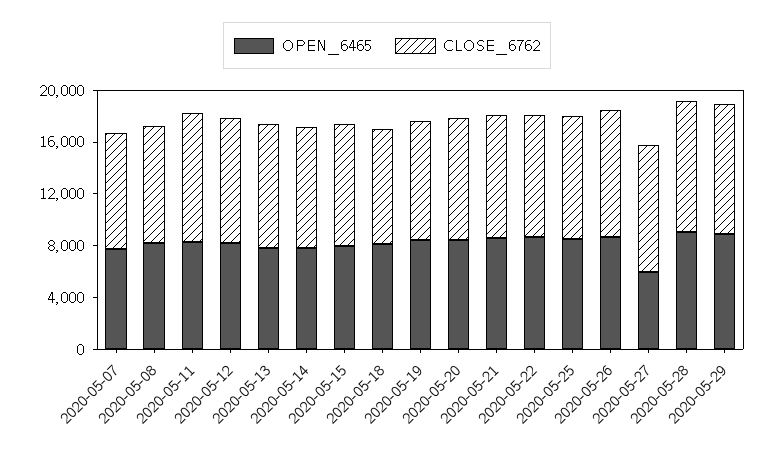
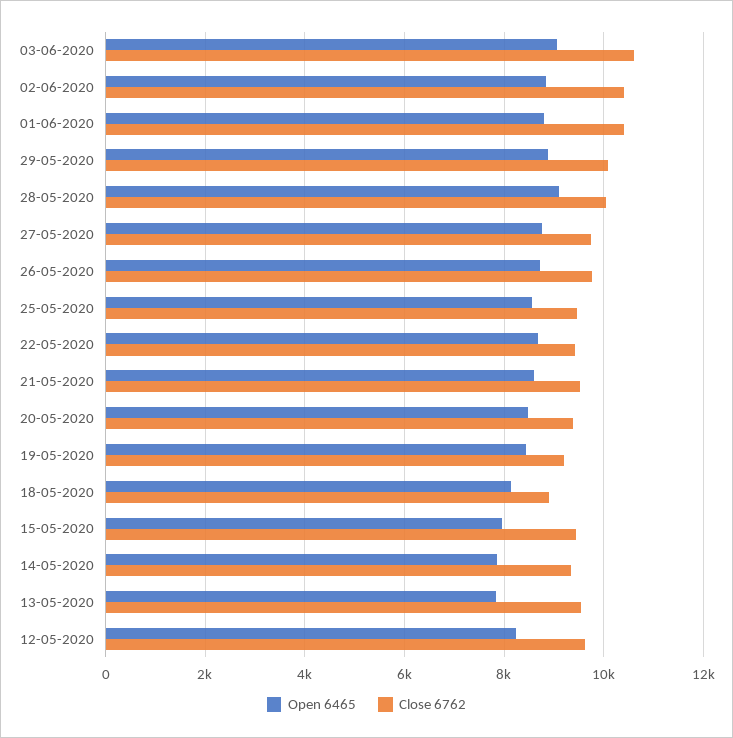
OPEN_6465, 2020-05-07: 8000 -> none
CLOSE_6762, 2020-05-07: 9000 -> none
OPEN_6465, 2020-05-08: 8000 -> none
CLOSE_6762, 2020-05-08: 9000 -> none
OPEN_6465, 2020-05-11: 8000 -> none
CLOSE_6762, 2020-05-11: 10000 -> none
OPEN_6465, 2020-05-27: 6000 -> 8800
OPEN_6465, 03-06-2020: none -> 9000
CLOSE_6762, 03-06-2020: none -> 10600
OPEN_6465, 02-06-2020: none -> 8800
CLOSE_6762, 02-06-2020: none -> 10400
OPEN_6465, 01-06-2020: none -> 8800
CLOSE_6762, 01-06-2020: none -> 10400

